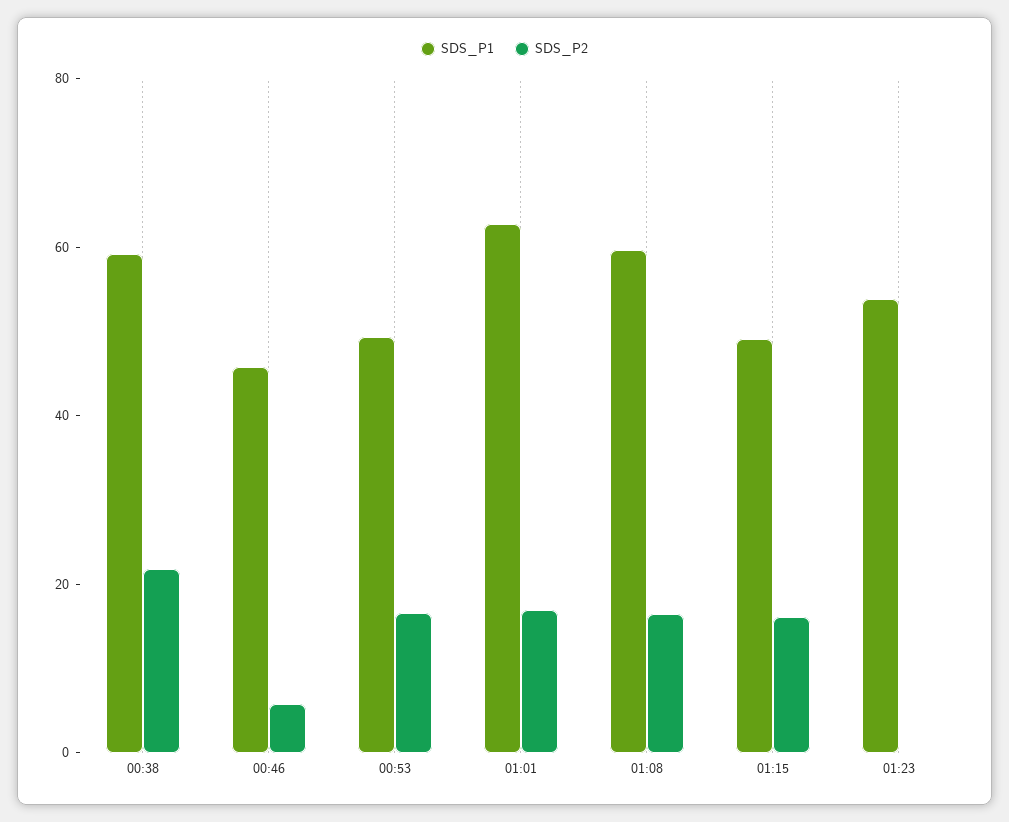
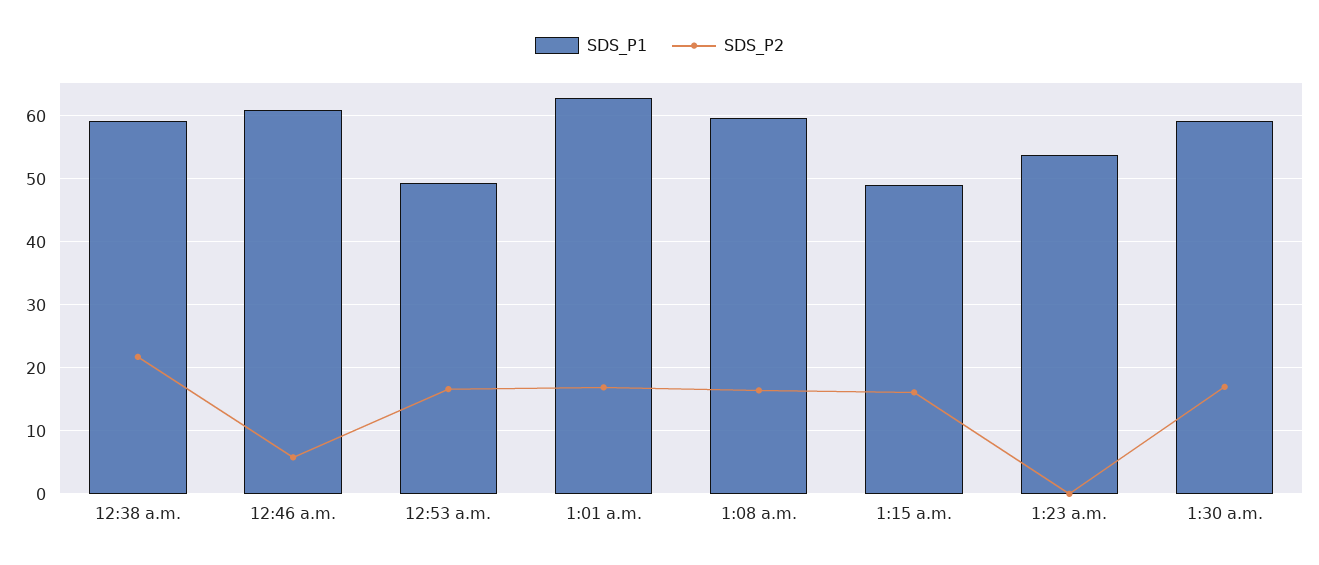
SDS_P1, 00:46: 45 -> 61
SDS_P1, 1:30 a.m.: none -> 59
SDS_P2, 1:30 a.m.: none -> 17

